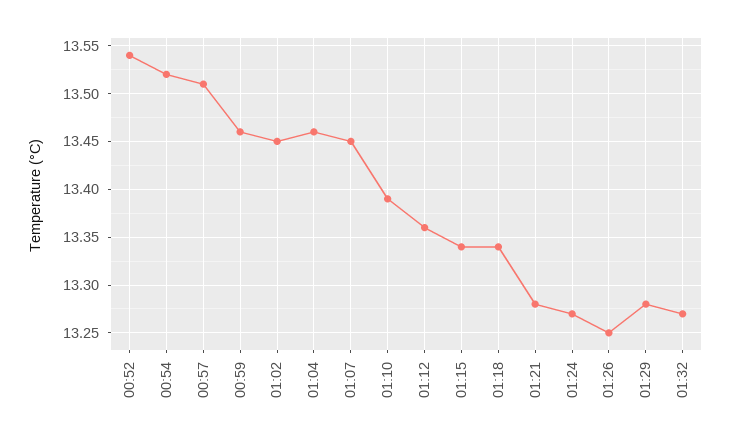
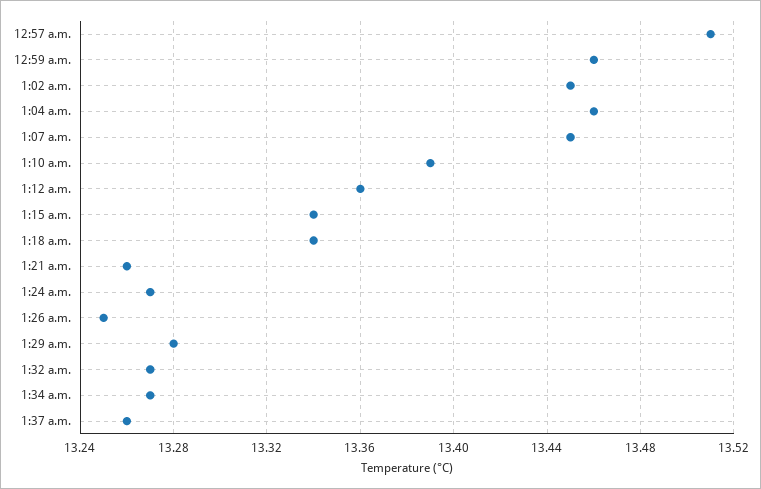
00:52: 13.54 -> none
00:54: 13.52 -> none
01:21: 13.28 -> 13.26
1:34 a.m.: none -> 13.27
1:37 a.m.: none -> 13.26

